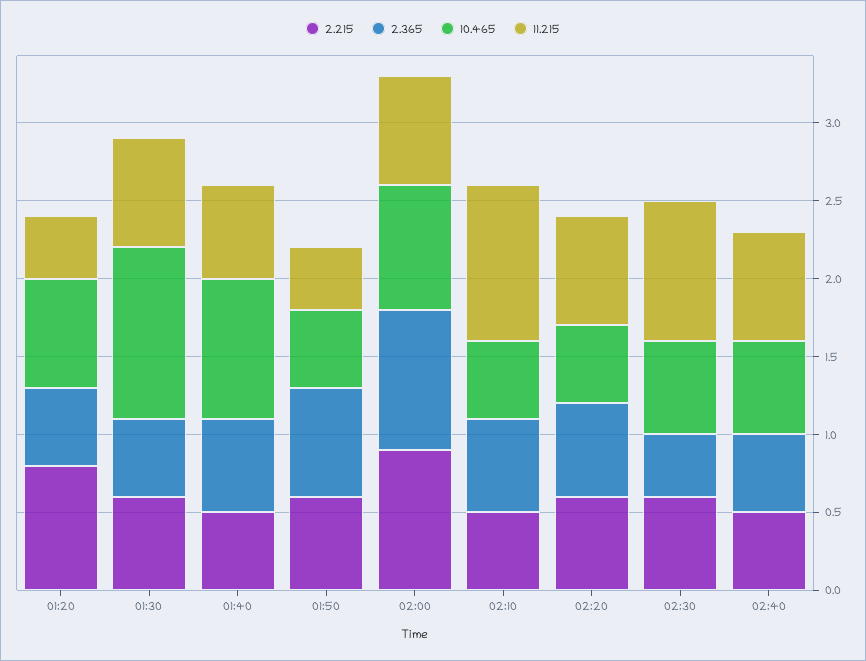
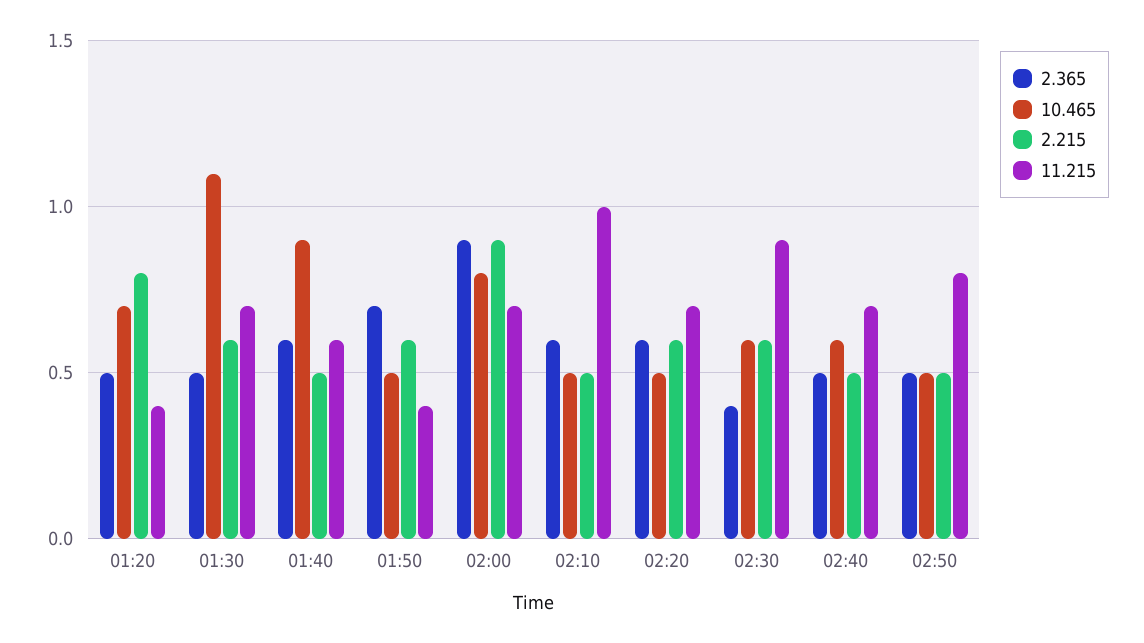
2.365, 02:50: none -> 0.5
10.465, 02:50: none -> 0.5
2.215, 02:50: none -> 0.5
11.215, 02:50: none -> 0.8

